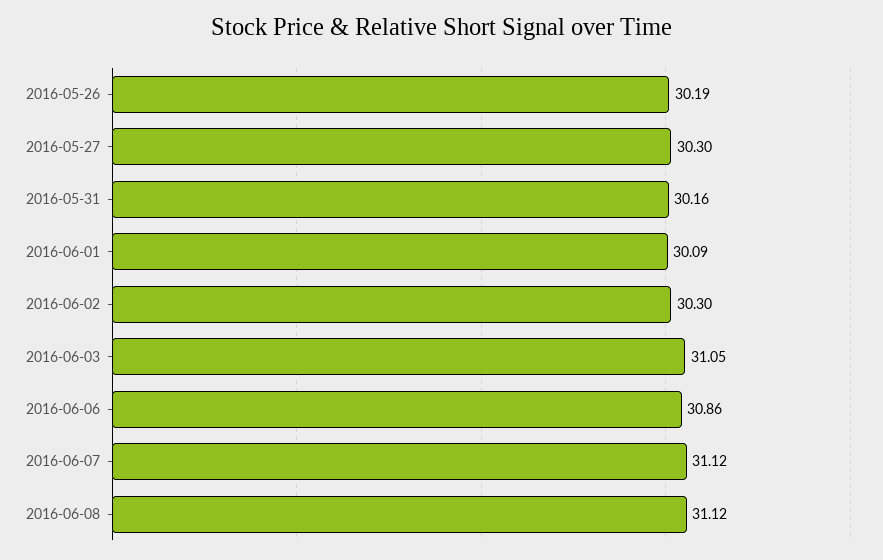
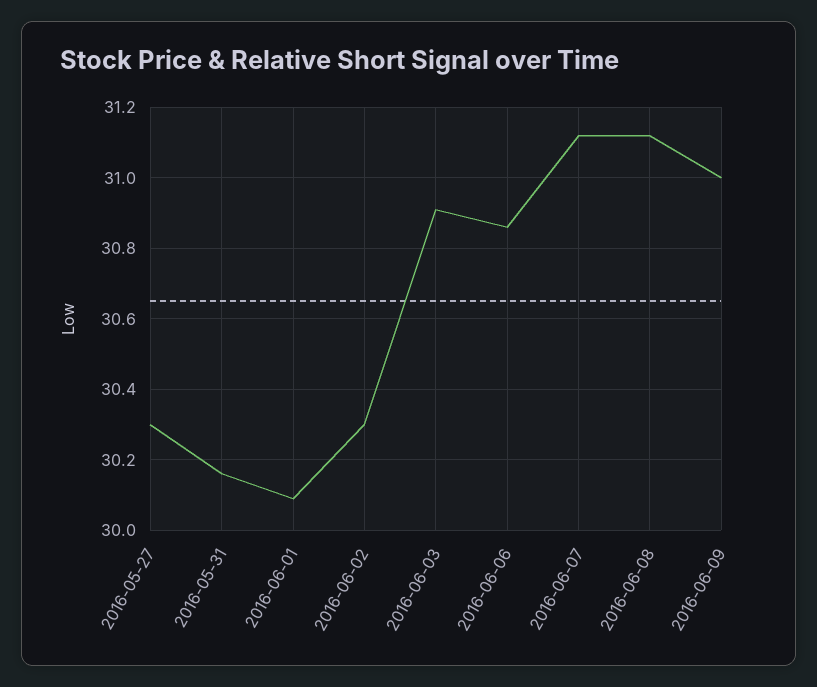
2016-05-26: 30.19 -> none
2016-06-03: 31.05 -> 30.9
2016-06-09: none -> 31

